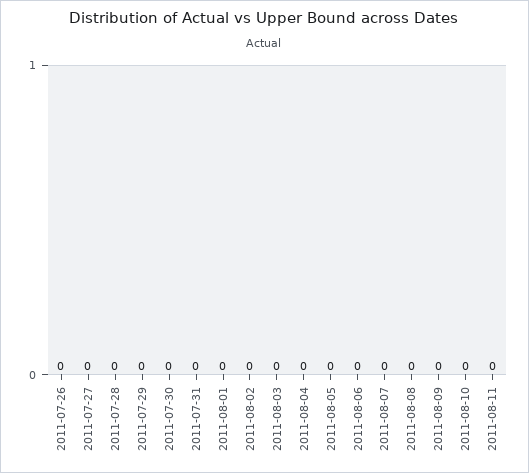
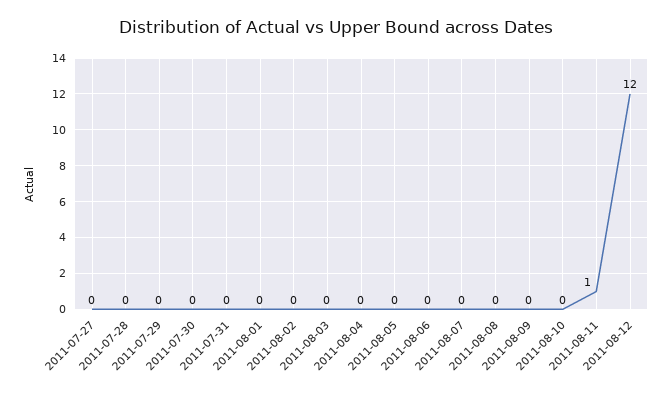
2011-07-26: 0 -> none
2011-08-11: 0 -> 1
2011-08-12: none -> 12

